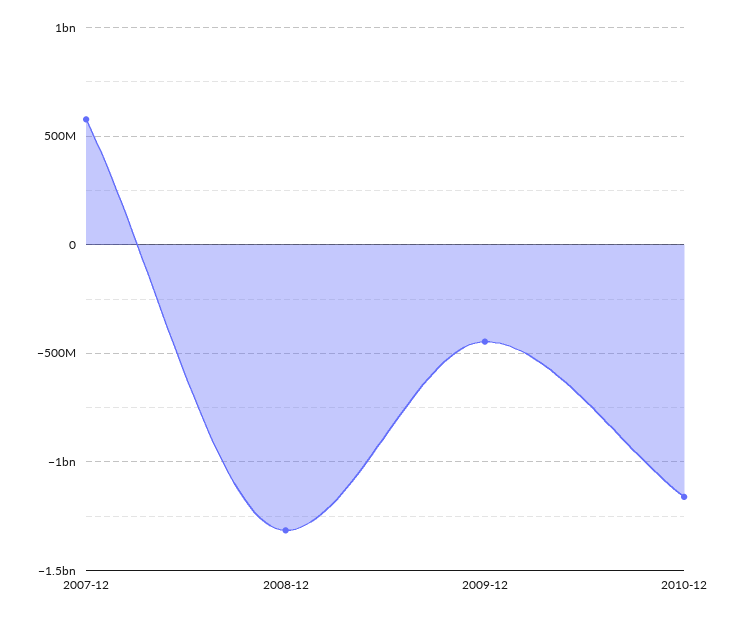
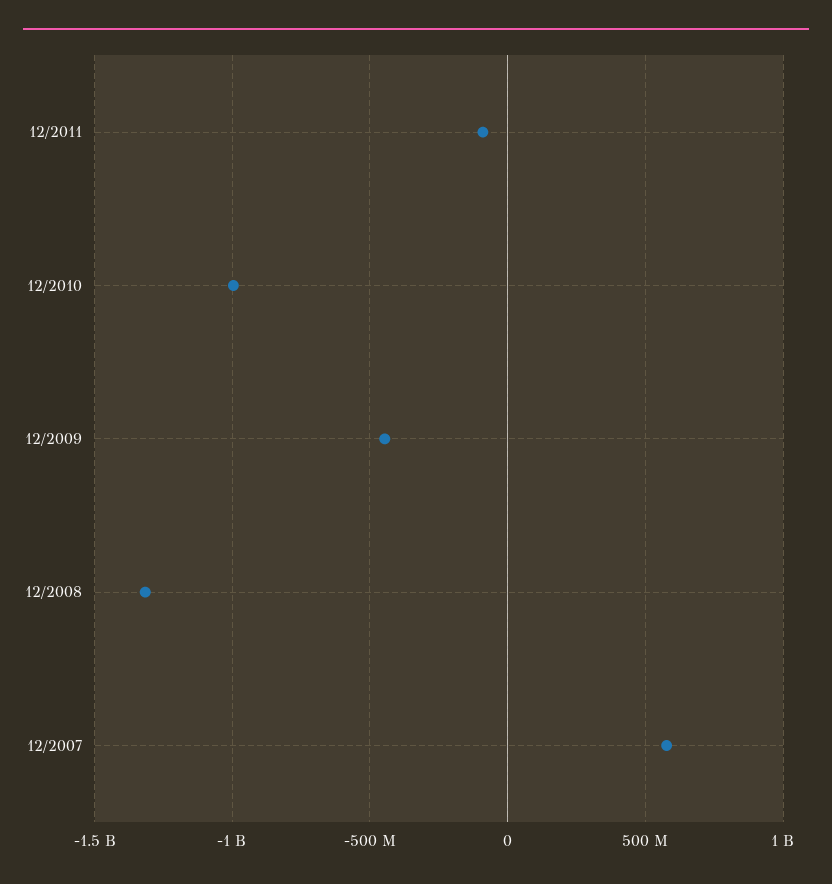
2010-12: -1150000000 -> -1000000000
12/2011: none -> -100000000

